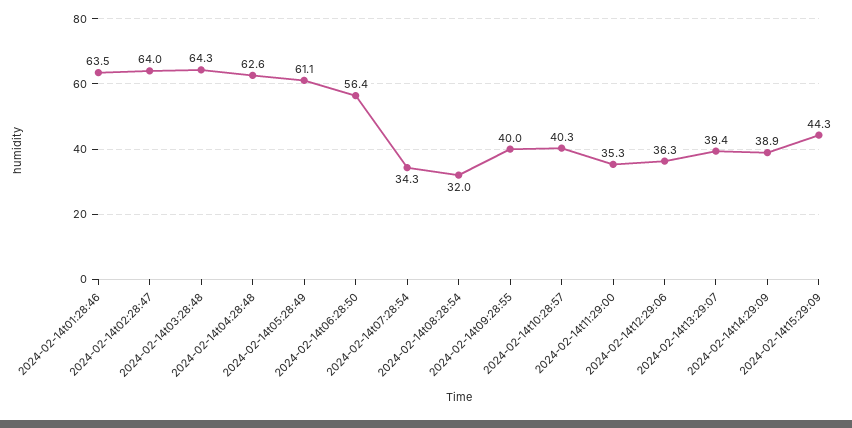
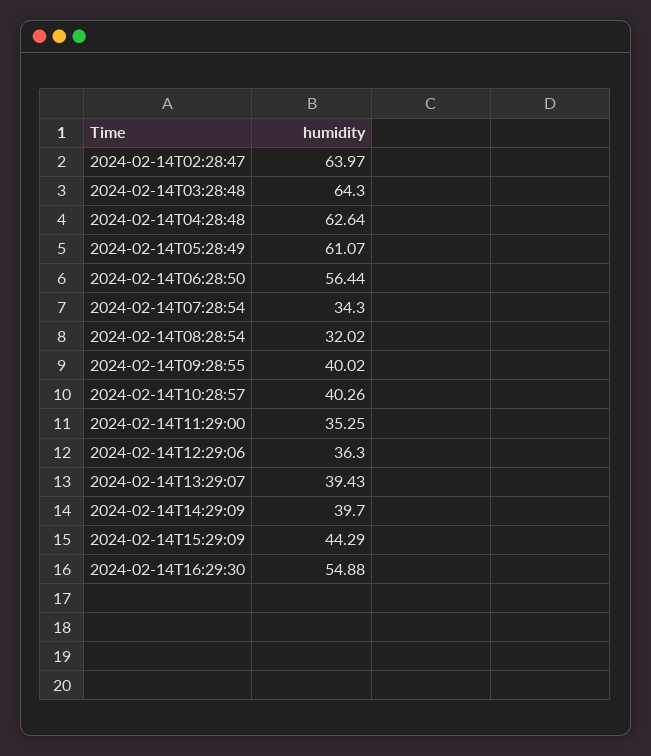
2024-02-14t01:28:46: 63.5 -> none
2024-02-14t14:29:09: 38.9 -> 39.7
2024-02-14T16:29:30: none -> 54.88

